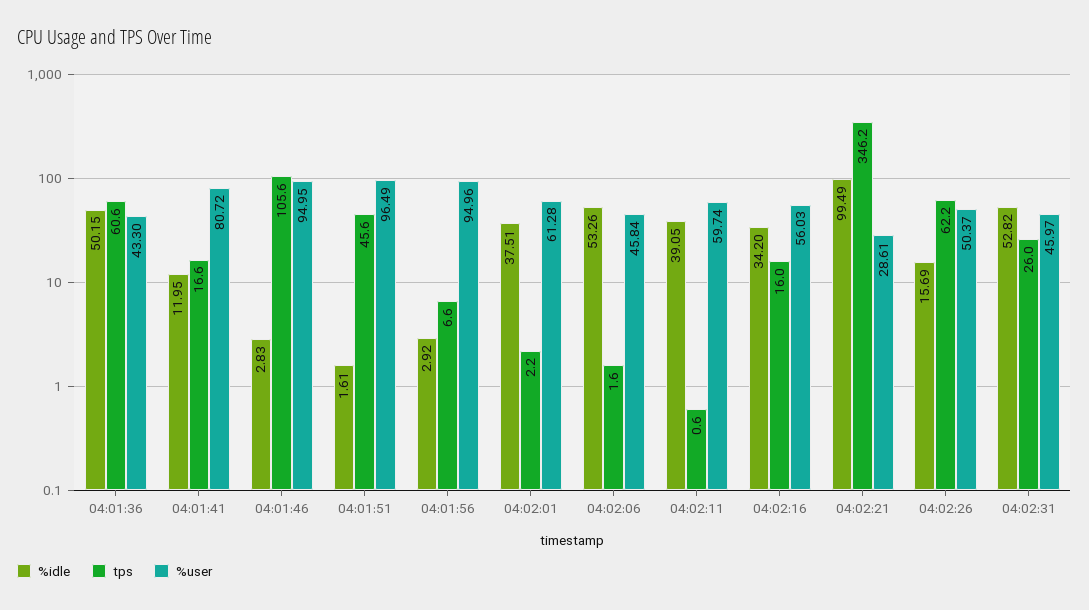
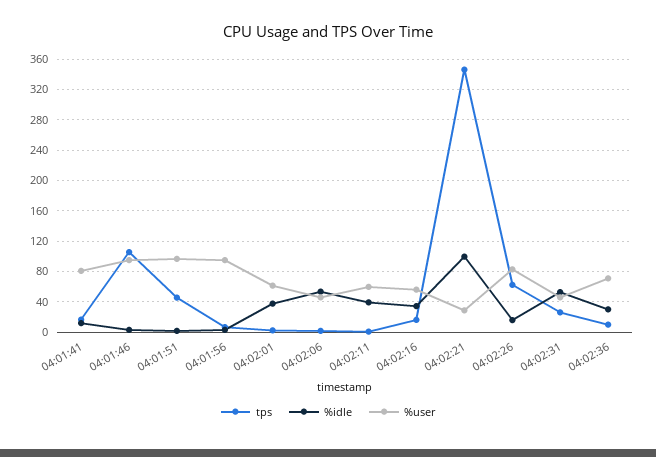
%idle, 04:01:36: 50.15 -> none
tps, 04:01:36: 60.6 -> none
%user, 04:01:36: 43.3 -> none
%user, 04:02:26: 50.37 -> 80
tps, 04:02:36: none -> 10
%idle, 04:02:36: none -> 30
%user, 04:02:36: none -> 70

